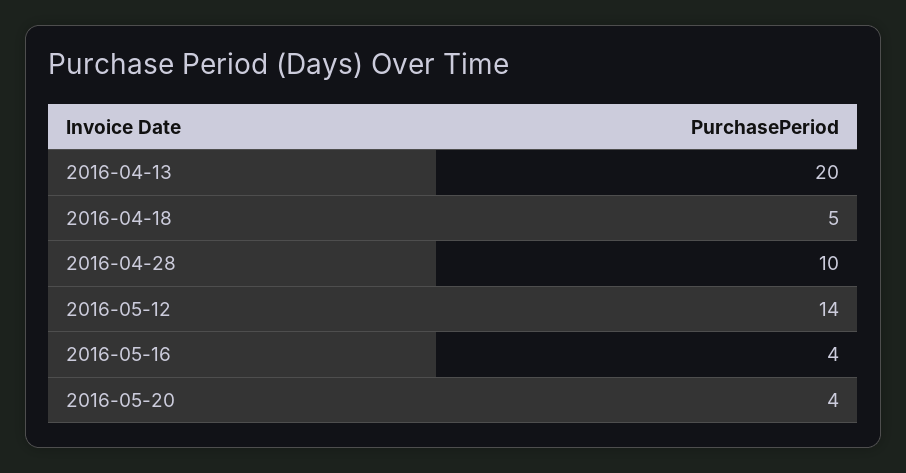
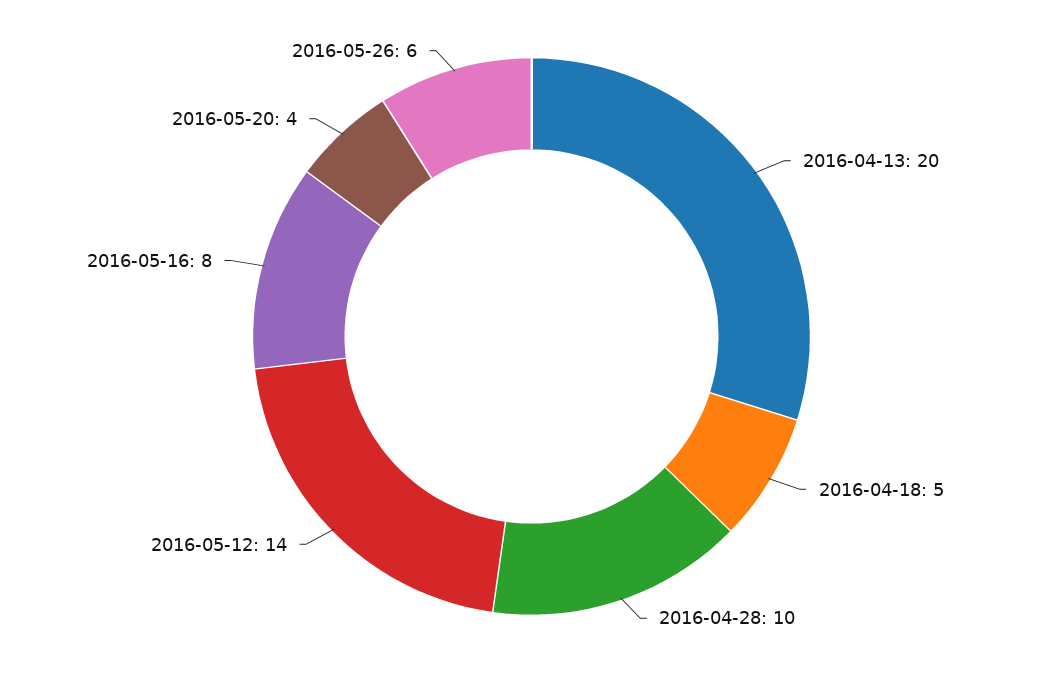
2016-05-16: 4 -> 8
2016-05-26: none -> 6

